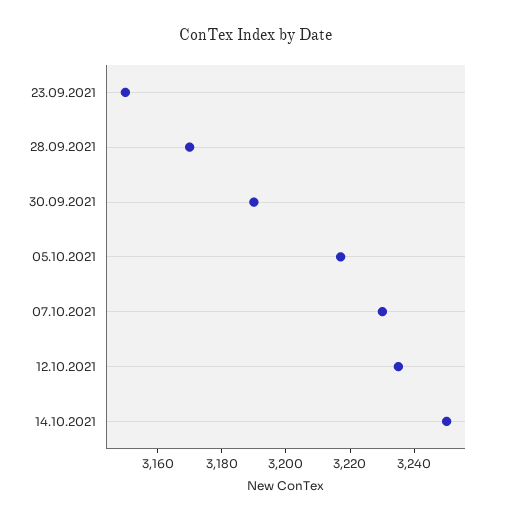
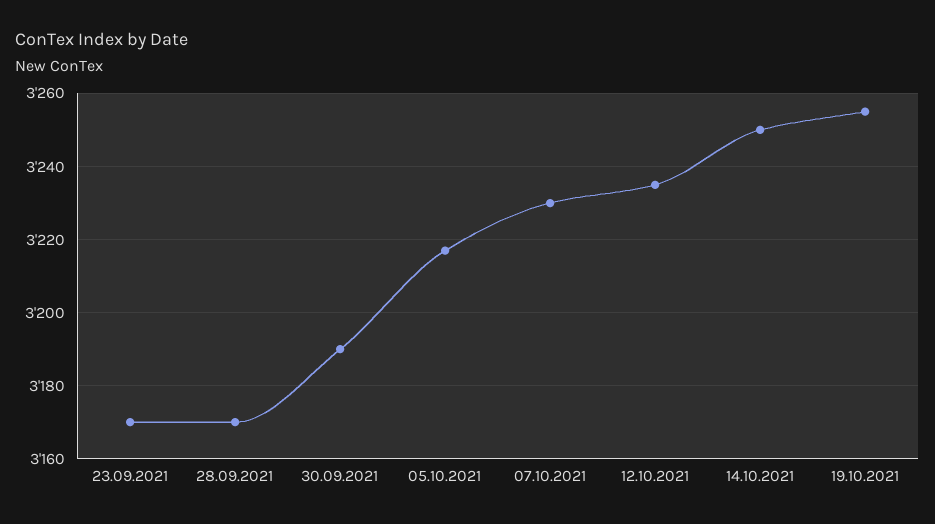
23.09.2021: 3150 -> 3170
19.10.2021: none -> 3255

